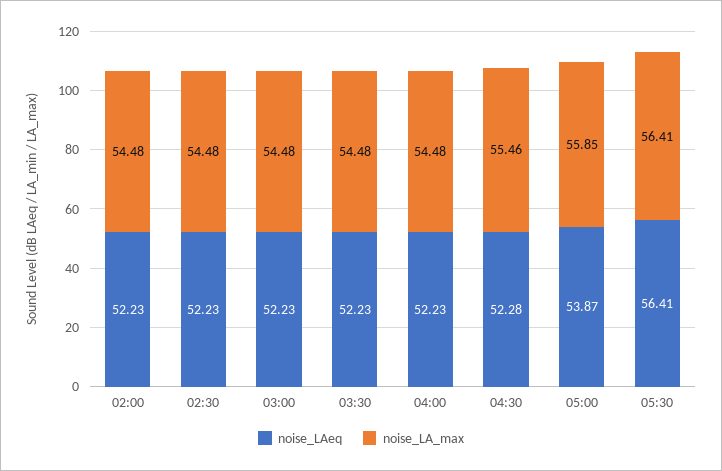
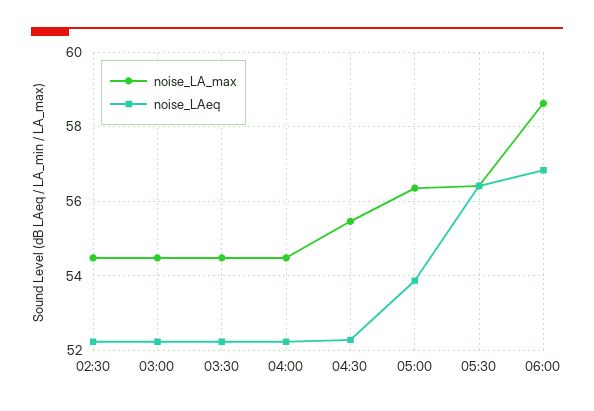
noise_LAeq, 02:00: 52.23 -> none
noise_LA_max, 02:00: 54.48 -> none
noise_LA_max, 05:00: 55.85 -> 56.4
noise_LA_max, 06:00: none -> 58.6
noise_LAeq, 06:00: none -> 56.8

